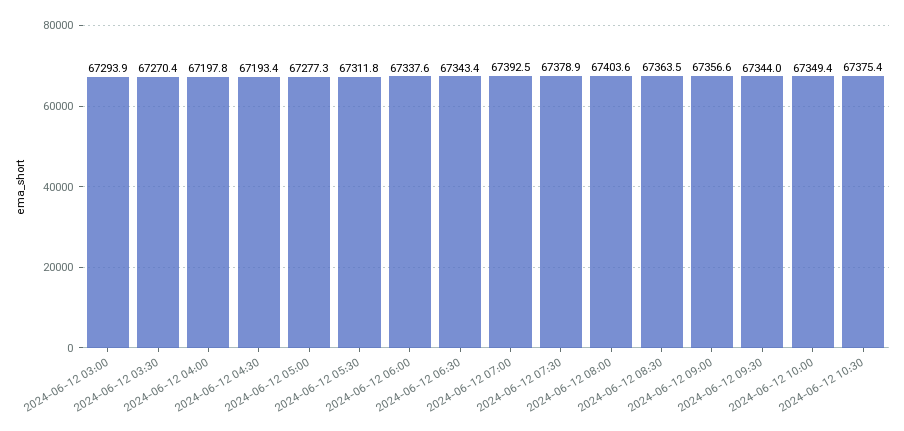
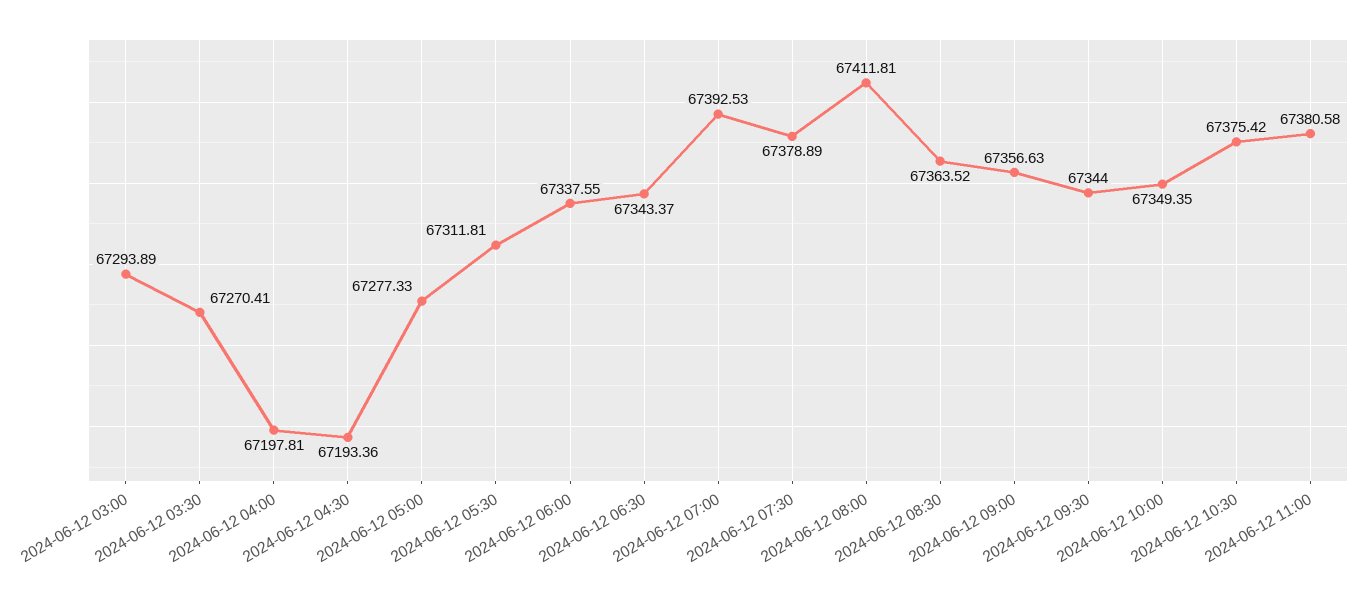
2024-06-12 08:00: 67403.6 -> 67411.81
2024-06-12 11:00: none -> 67380.58

